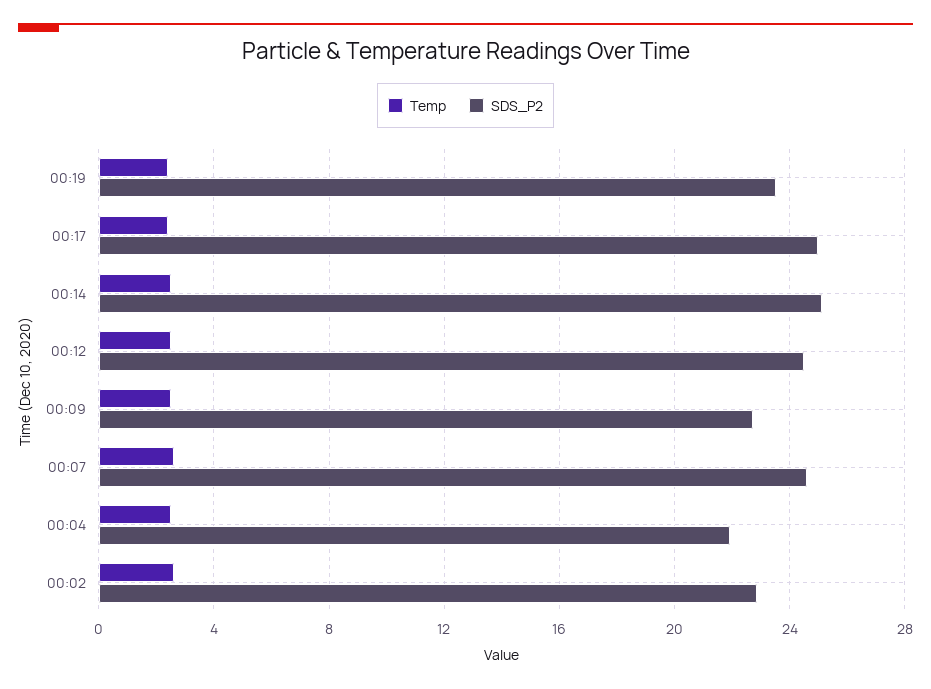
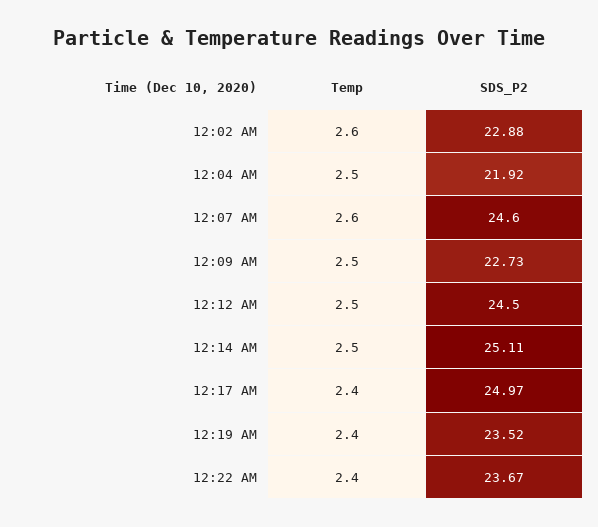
Temp, 12:22 AM: none -> 2.4
SDS_P2, 12:22 AM: none -> 23.67

